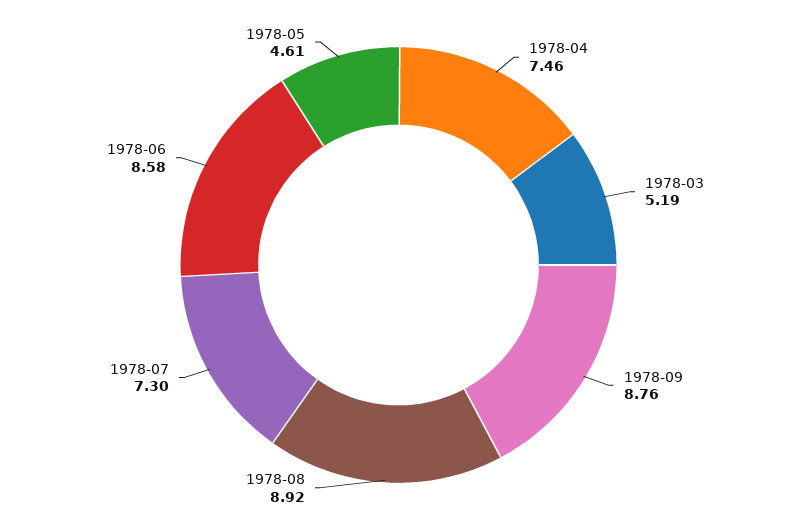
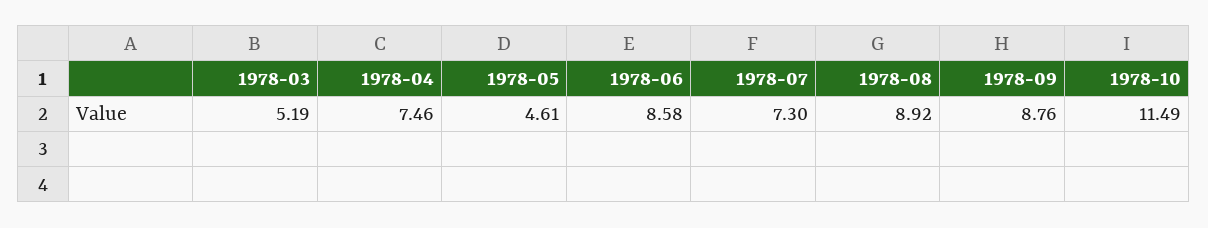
1978-10: none -> 11.49

